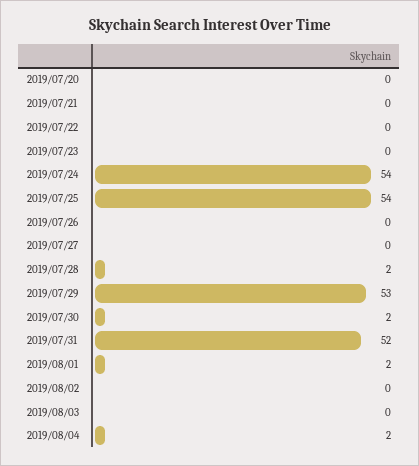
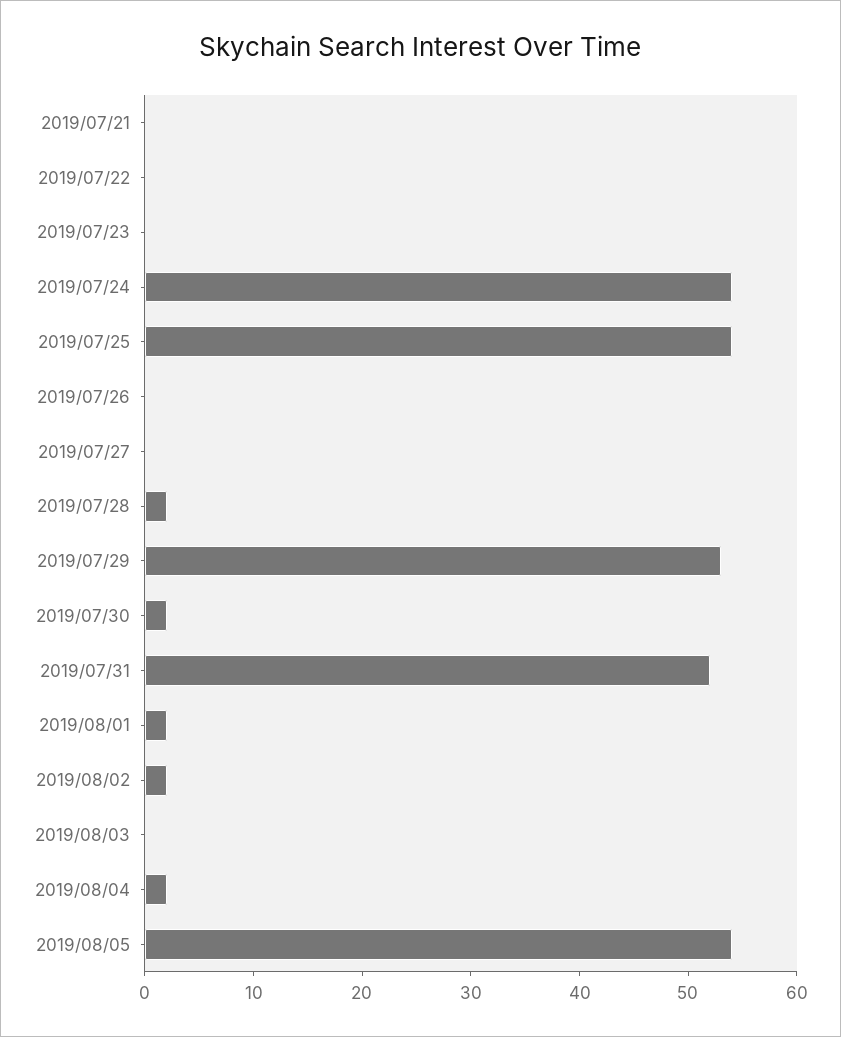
2019/07/20: 0 -> none
2019/08/02: 0 -> 2
2019/08/05: none -> 54

